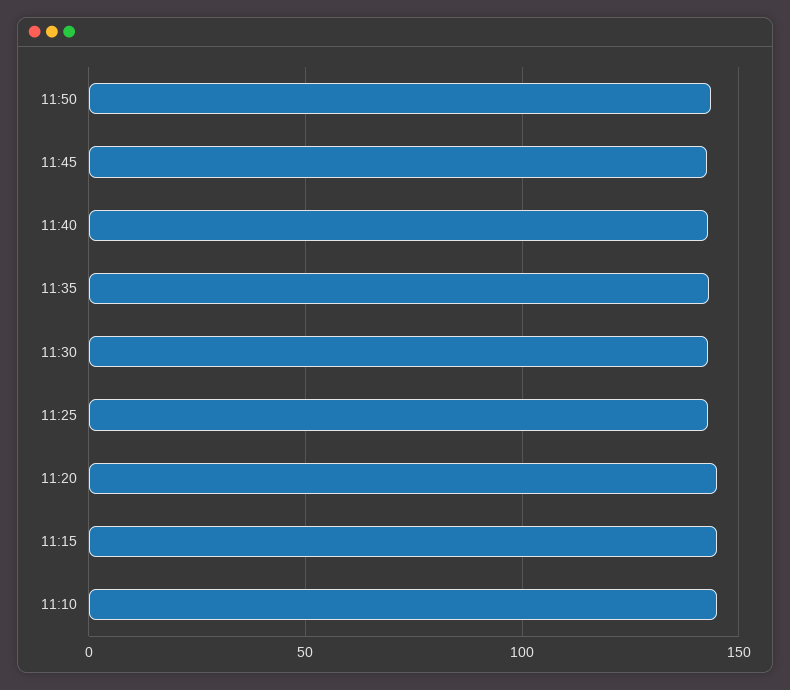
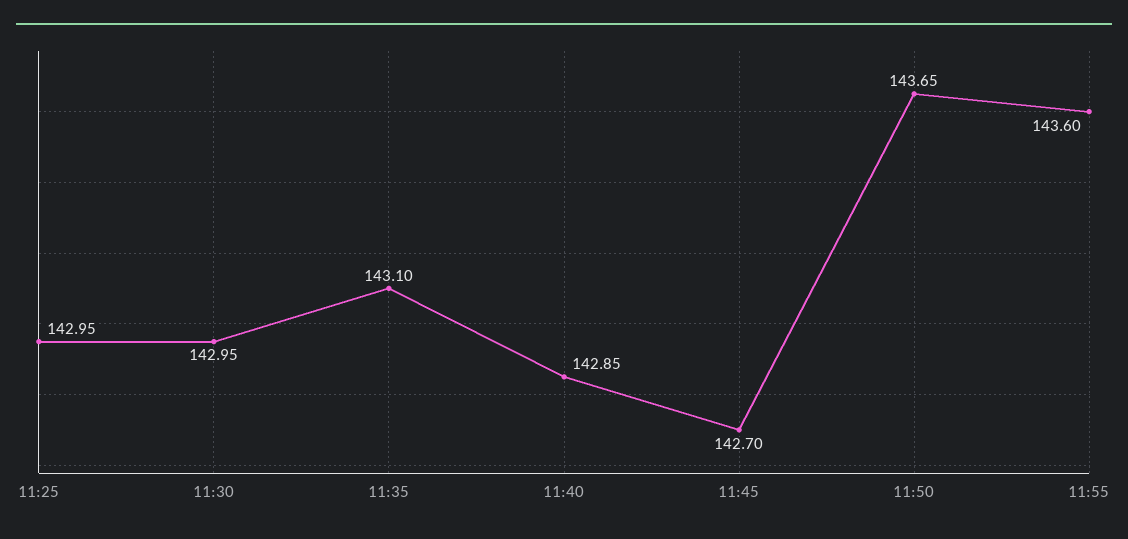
11:20: 145 -> none
11:15: 145 -> none
11:10: 145 -> none
11:55: none -> 143.6

